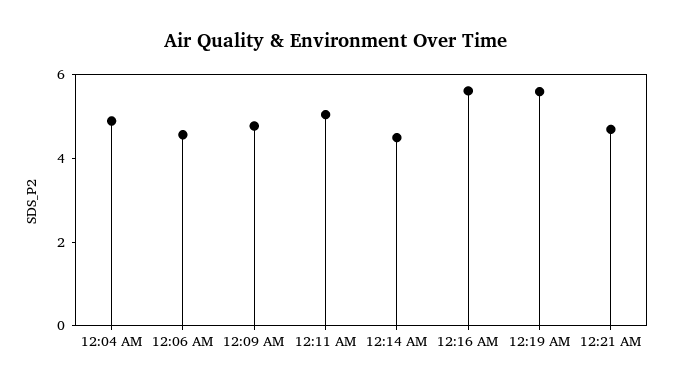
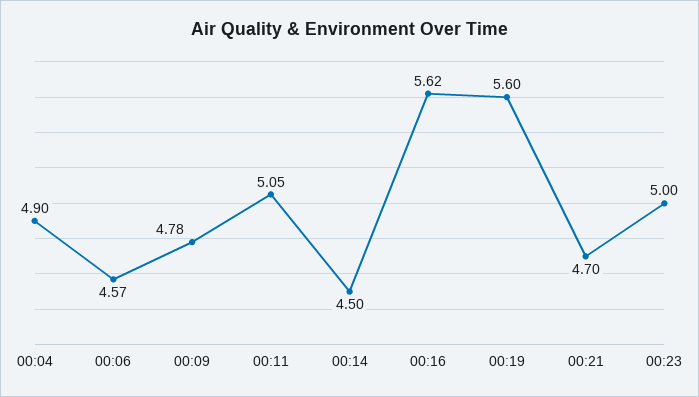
00:23: none -> 5

